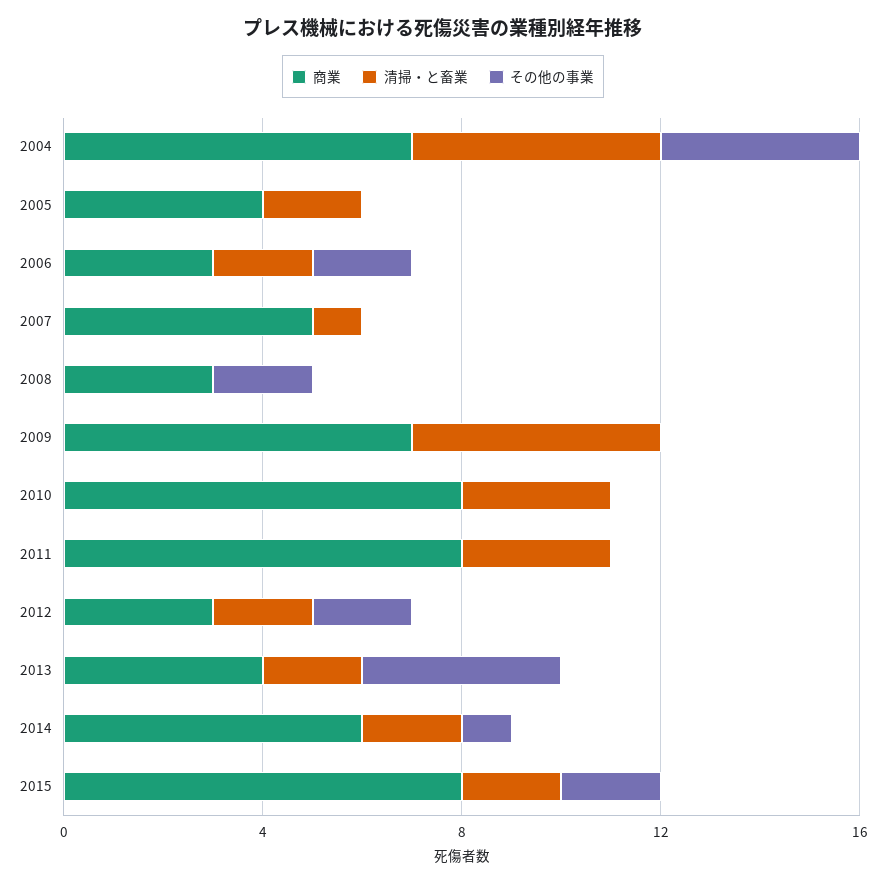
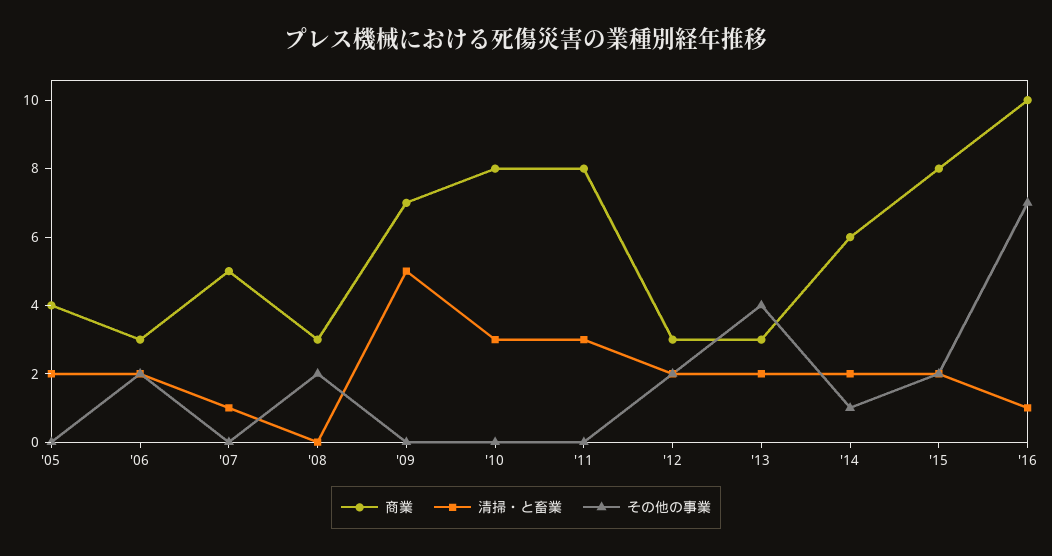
商業, 2004: 7 -> none
清掃・と畜業, 2004: 5 -> none
その他の事業, 2004: 4 -> none
商業, 2013: 4 -> 3
商業, '16: none -> 10
清掃・と畜業, '16: none -> 1
その他の事業, '16: none -> 7

